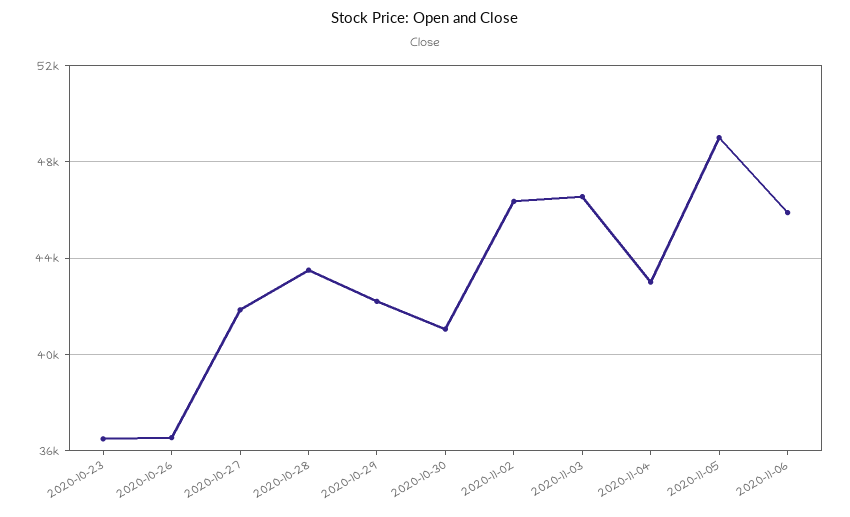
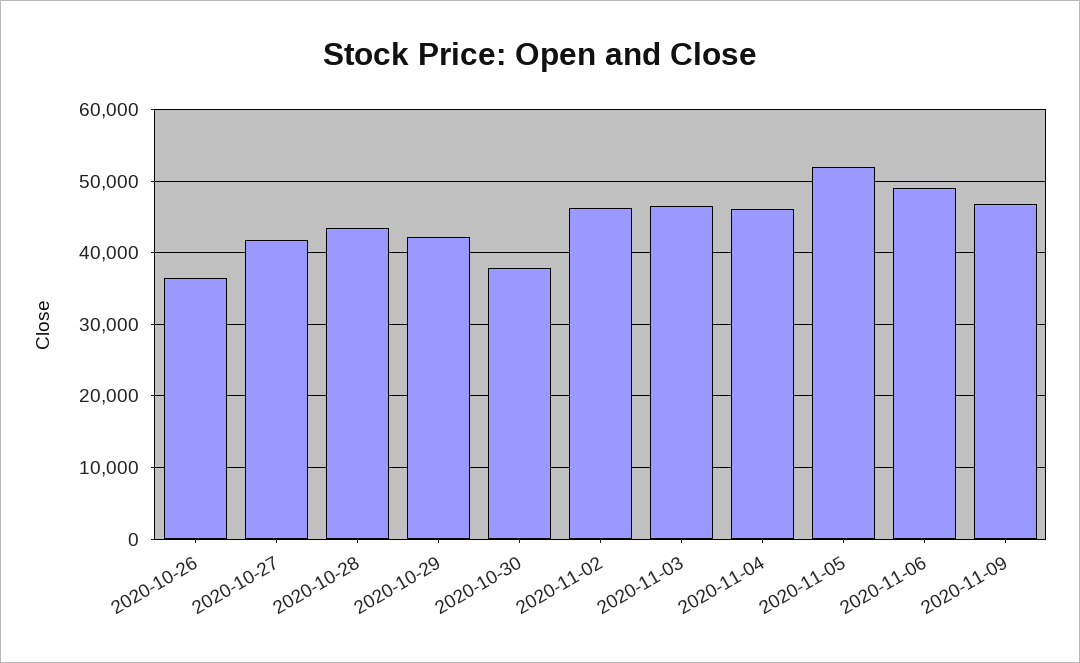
2020-10-23: 36500 -> none
2020-10-30: 41000 -> 38000
2020-11-04: 43000 -> 46000
2020-11-05: 49000 -> 52000
2020-11-06: 46000 -> 49000
2020-11-09: none -> 47000

